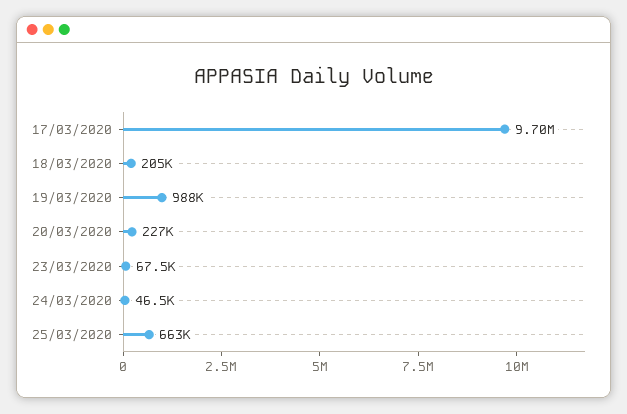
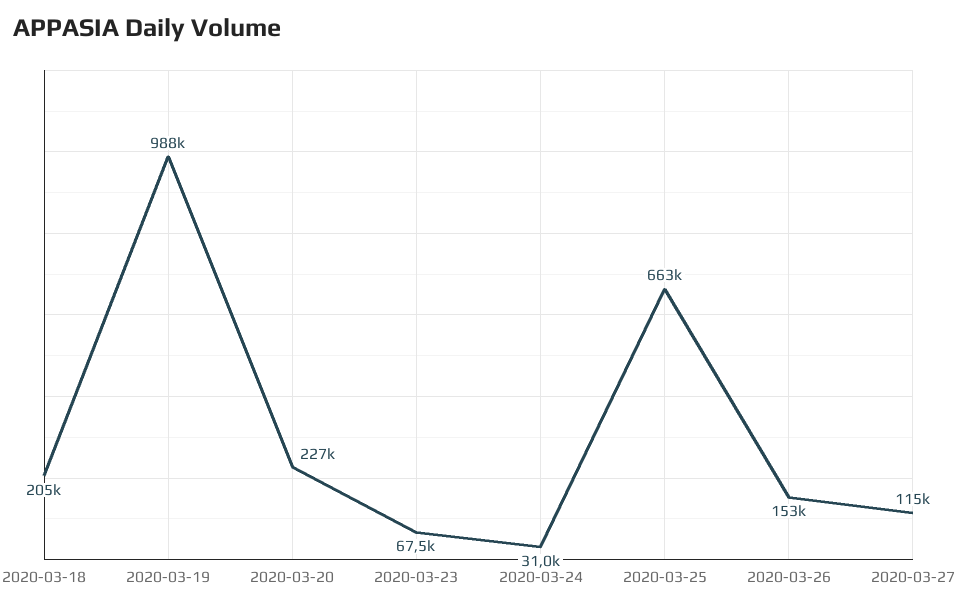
17/03/2020: 9700000 -> none
24/03/2020: 46500 -> 31000
2020-03-26: none -> 153000
2020-03-27: none -> 115000

